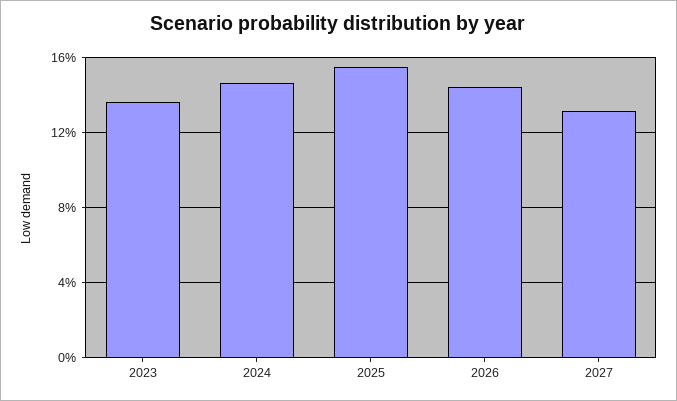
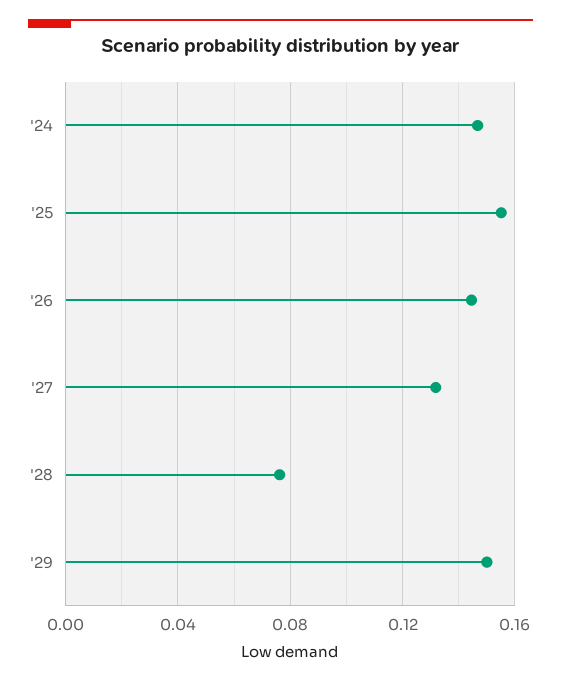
2023: 0.135 -> none
'28: none -> 0.075
'29: none -> 0.15

